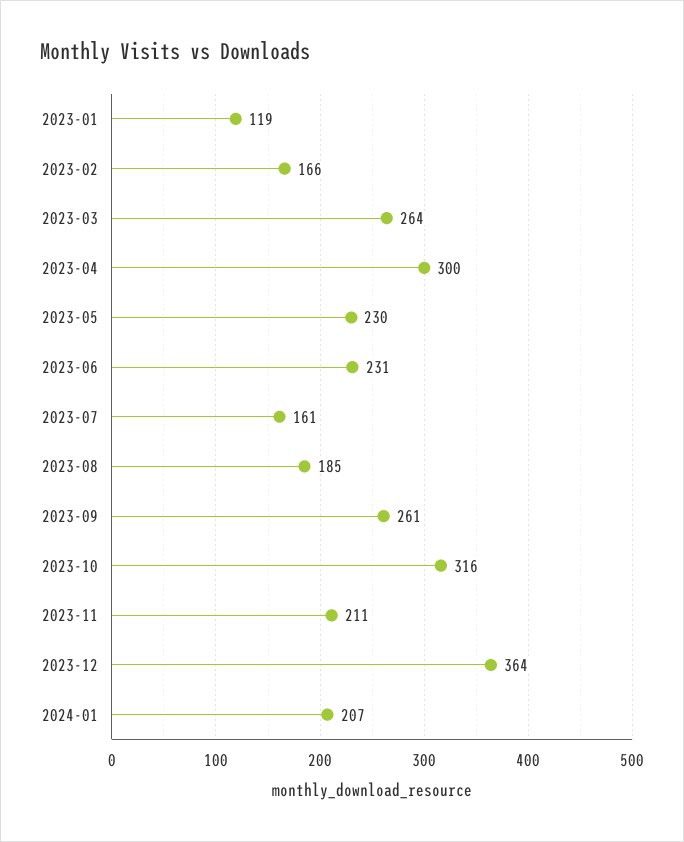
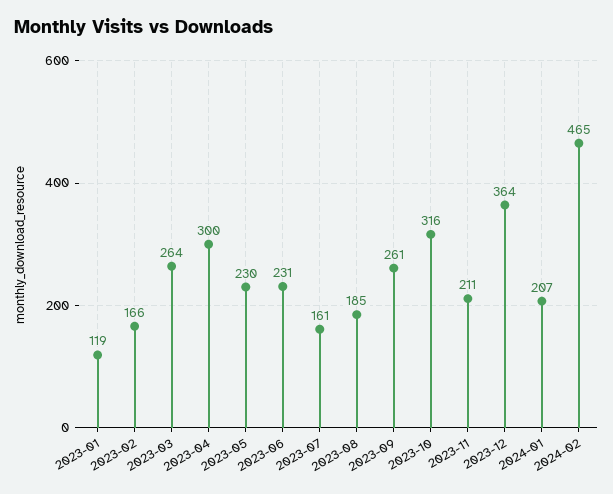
2024-02: none -> 465

